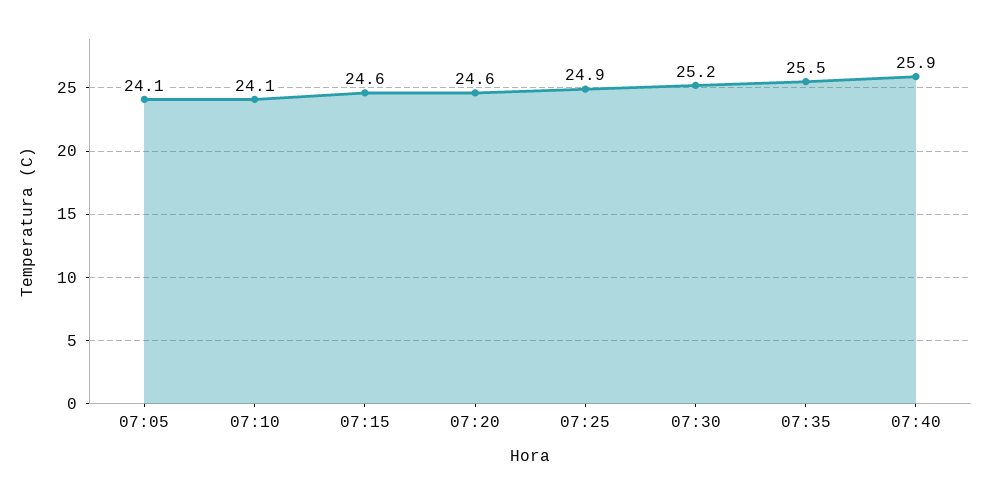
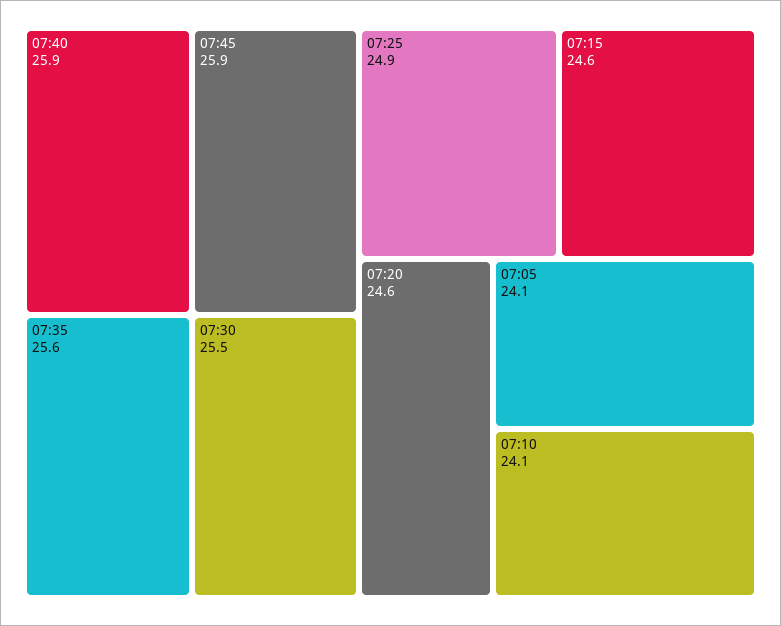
07:30: 25.2 -> 25.5
07:35: 25.5 -> 25.6
07:45: none -> 25.9

